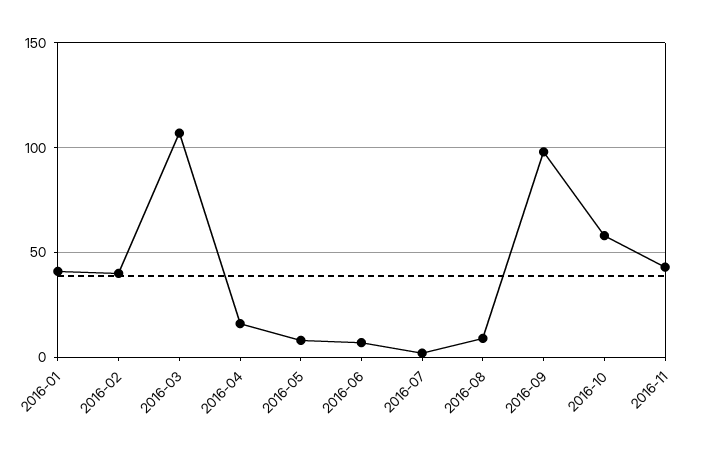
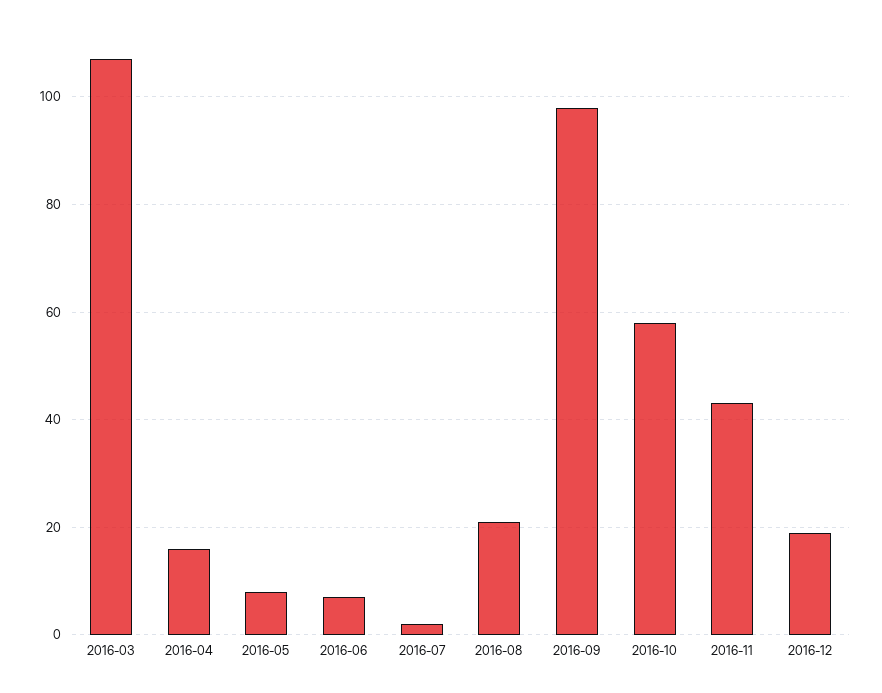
2016-01: 40 -> none
2016-02: 40 -> none
2016-08: 10 -> 20
2016-12: none -> 20

